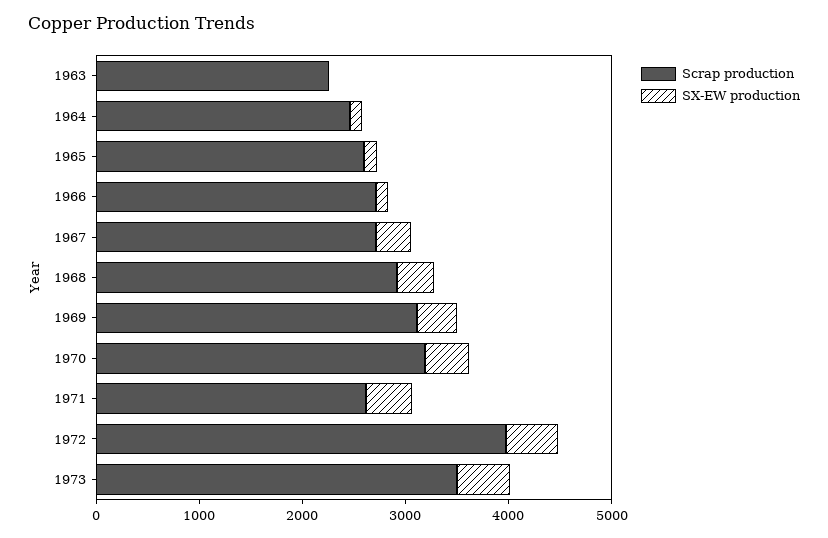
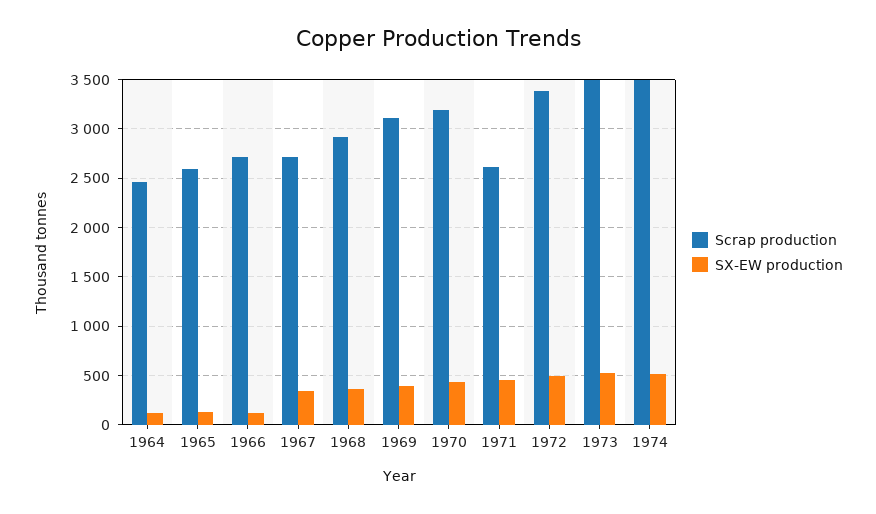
Scrap production, 1963: 2200 -> none
SX-EW production, 1963: 0 -> none
Scrap production, 1972: 4000 -> 3400
Scrap production, 1974: none -> 3500
SX-EW production, 1974: none -> 500

